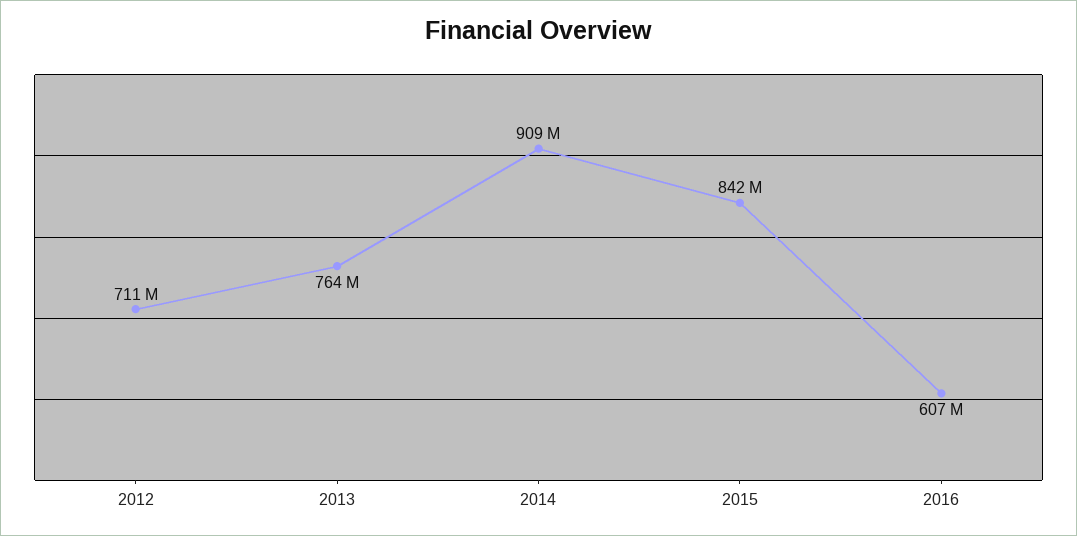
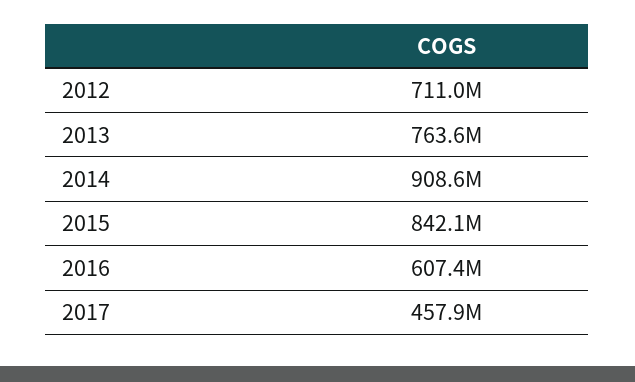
2017: none -> 457900000

